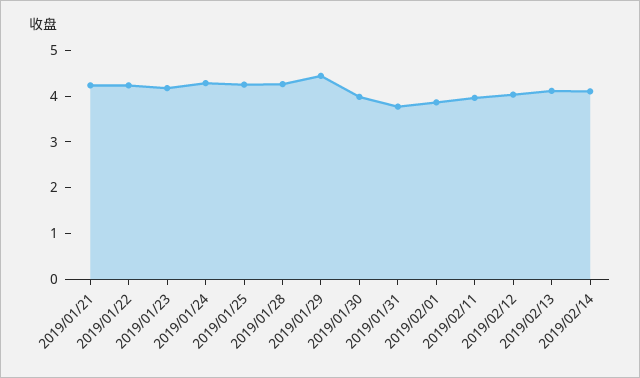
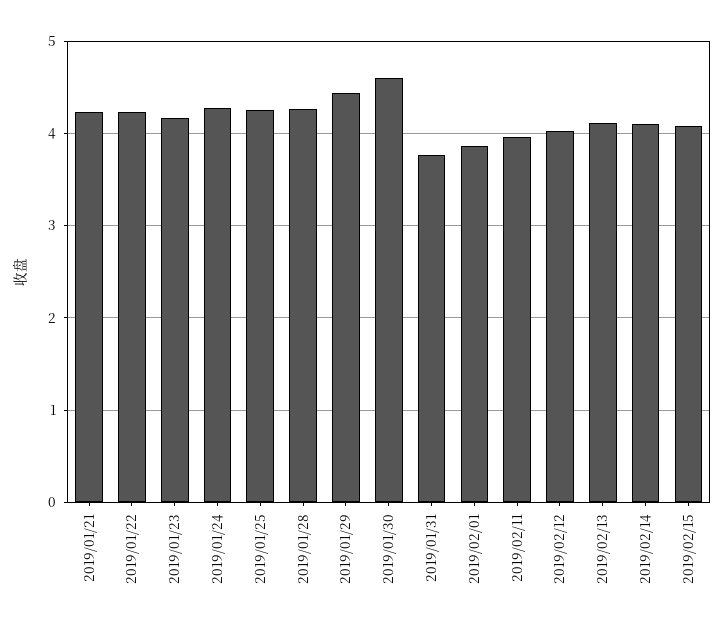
2019/01/30: 4 -> 4.6
2019/02/15: none -> 4.1

